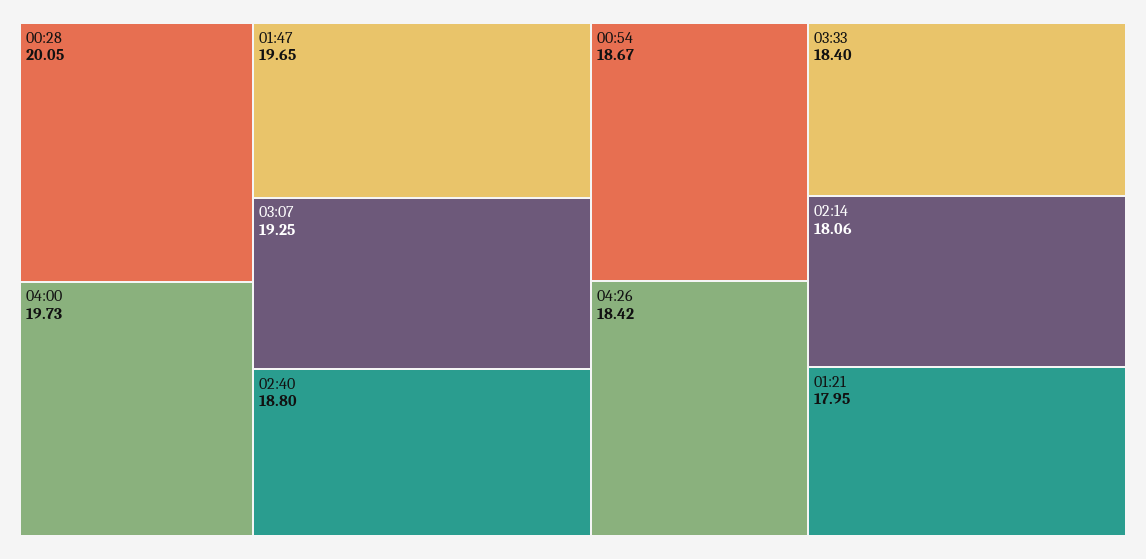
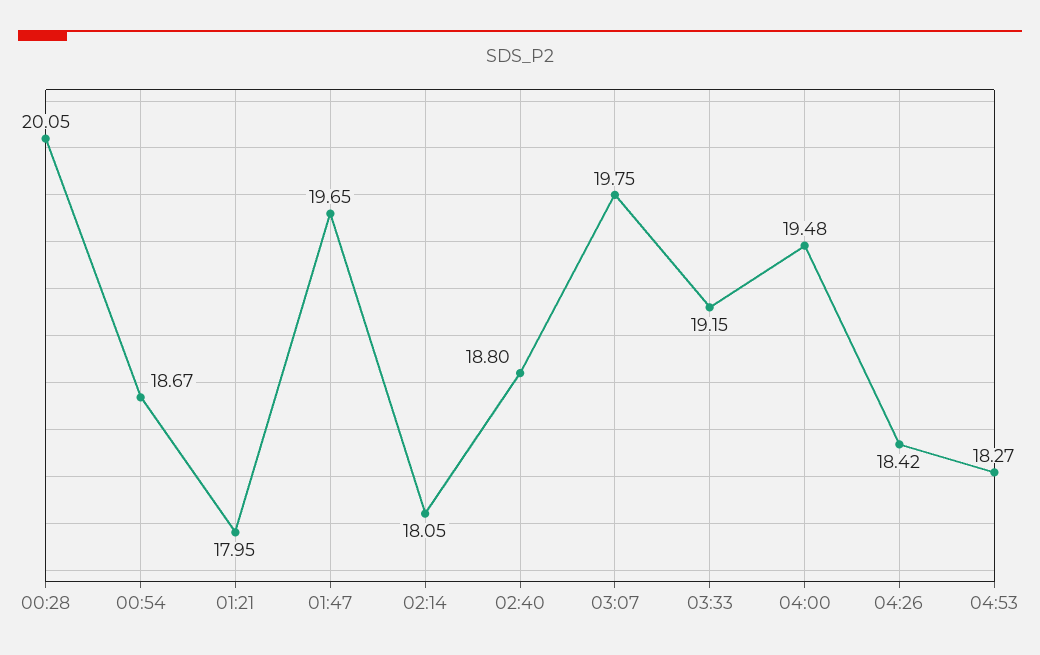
04:00: 19.73 -> 19.48
03:07: 19.25 -> 19.75
03:33: 18.4 -> 19.15
02:14: 18.06 -> 18.05
04:53: none -> 18.27

